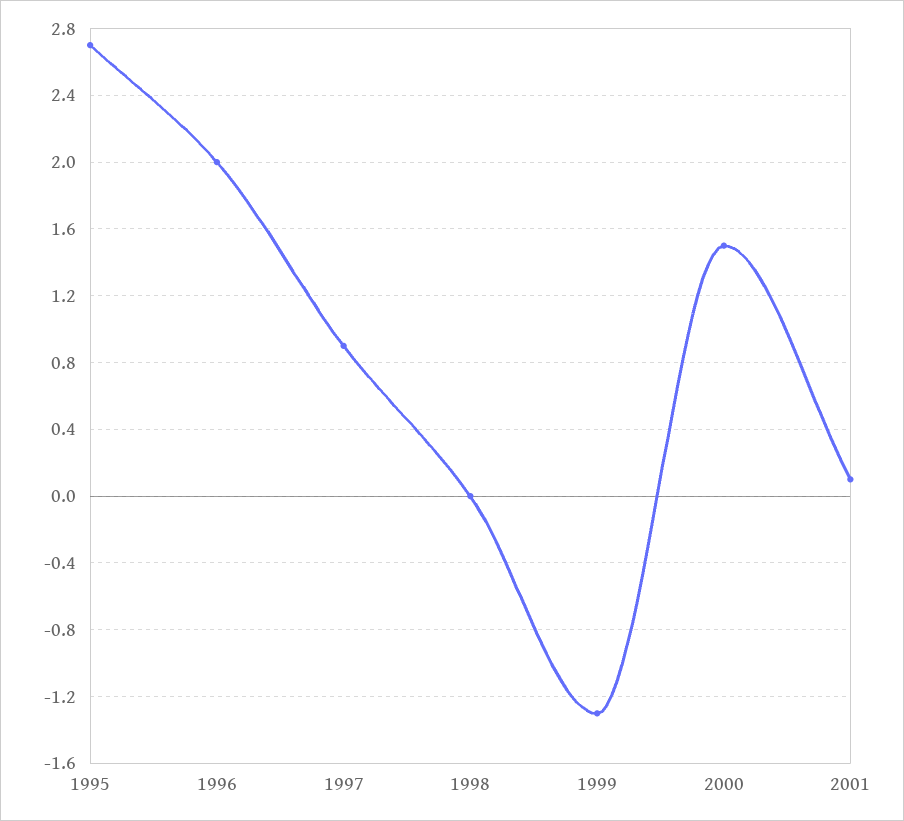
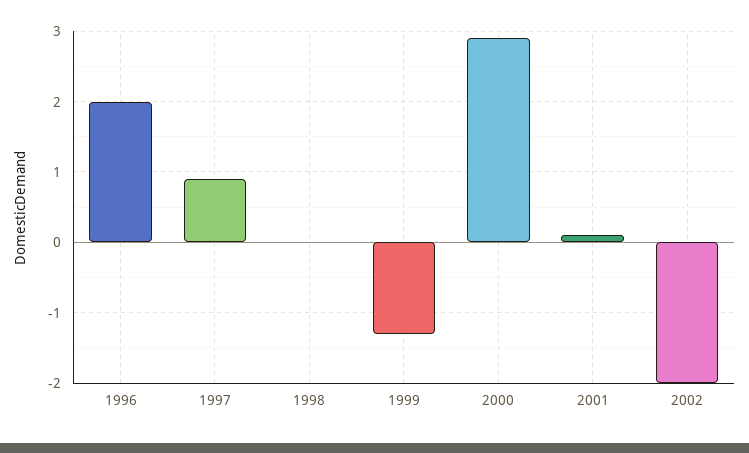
1995: 2.7 -> none
2000: 1.5 -> 2.9
2002: none -> -2

